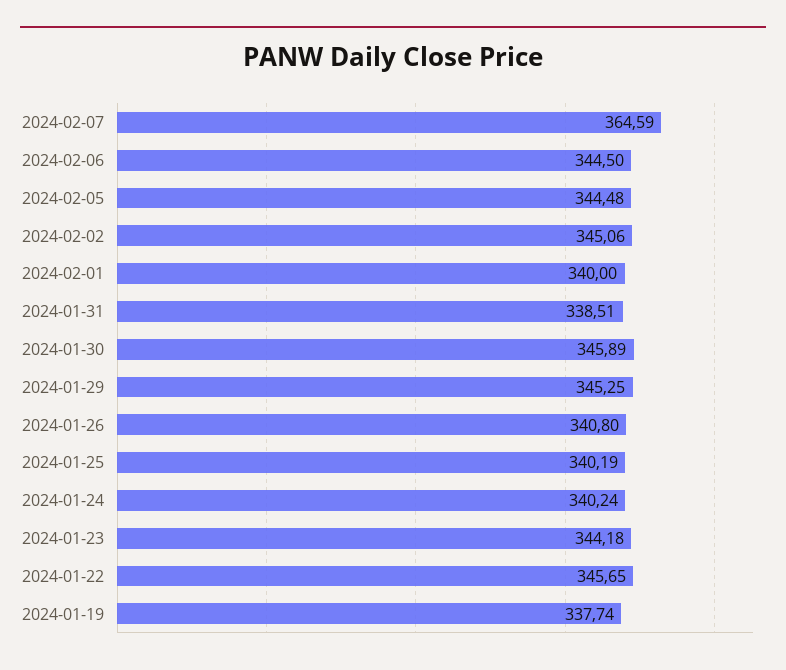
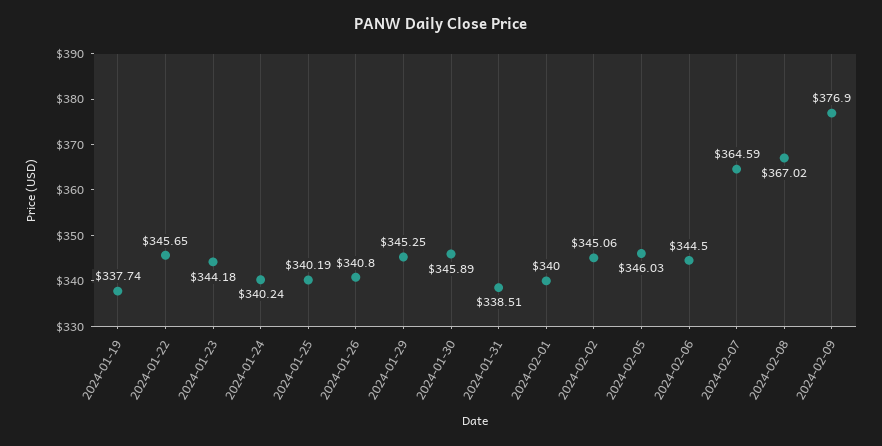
2024-02-05: 344.48 -> 346.03
2024-02-08: none -> 367.02
2024-02-09: none -> 376.9

